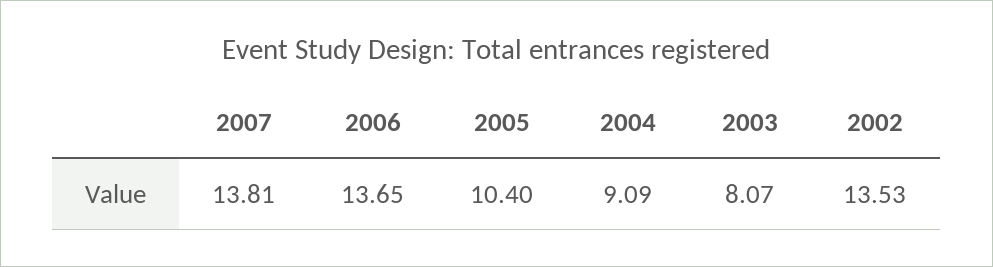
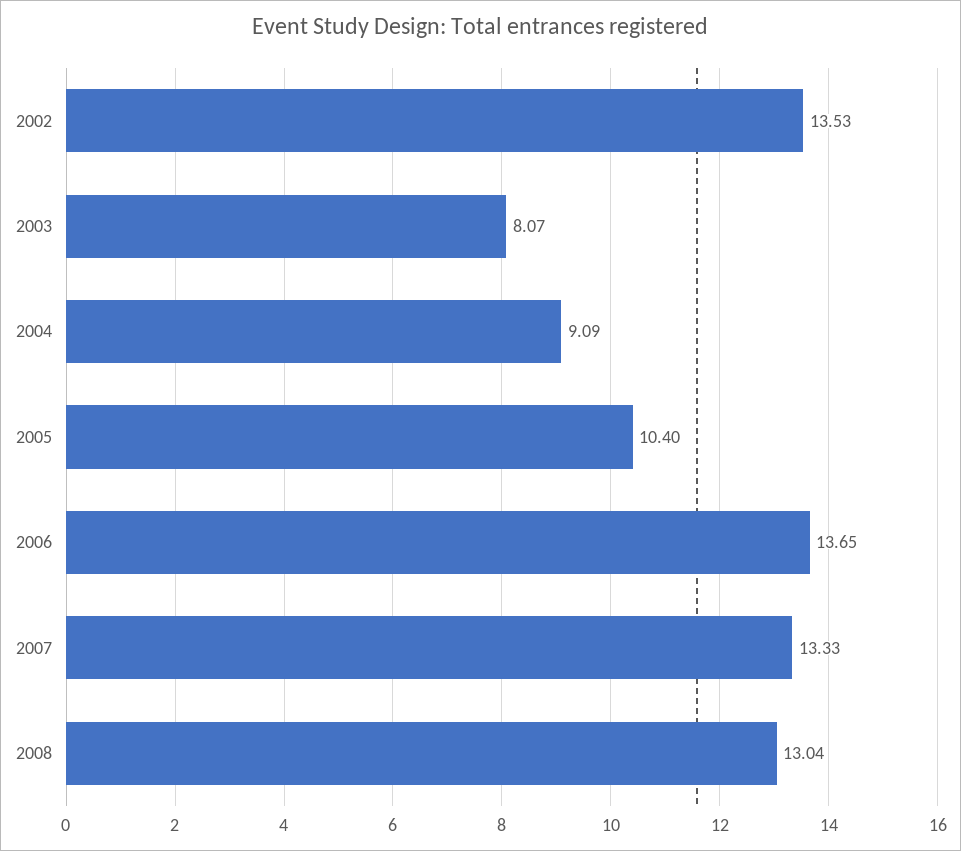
2007: 13.81 -> 13.33
2008: none -> 13.04

